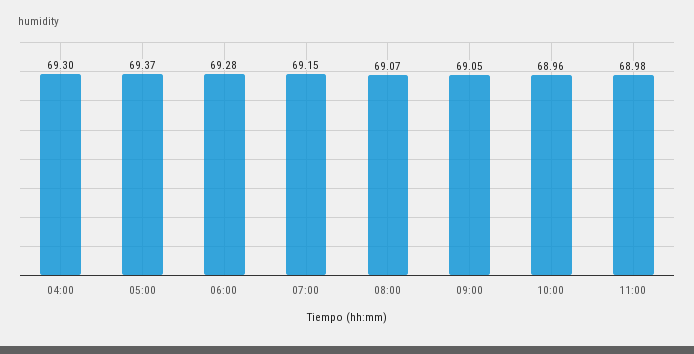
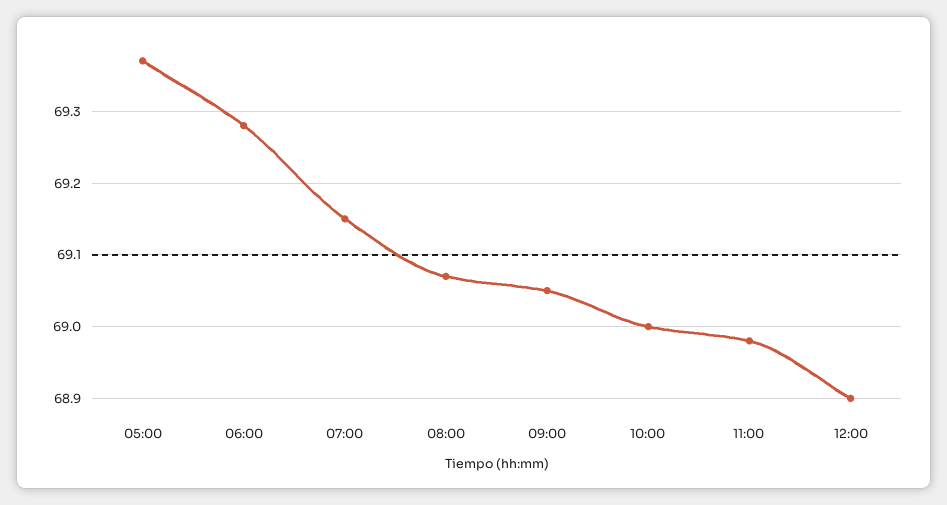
04:00: 69.3 -> none
10:00: 68.96 -> 69
12:00: none -> 68.9

